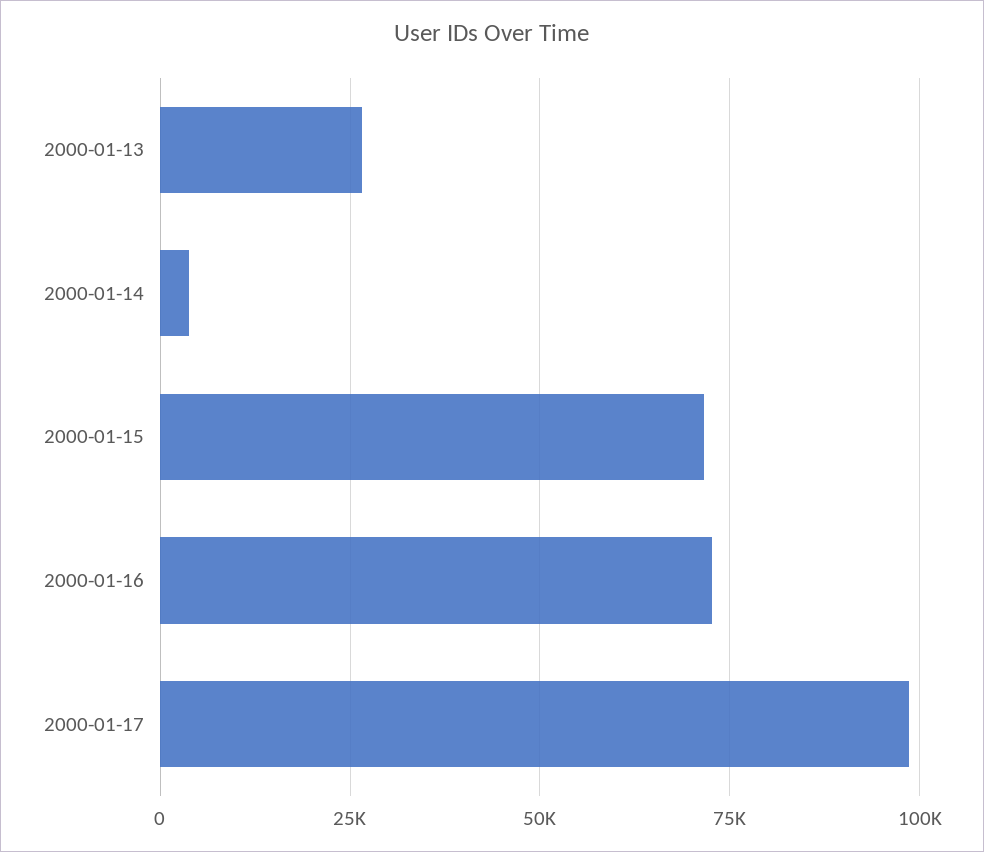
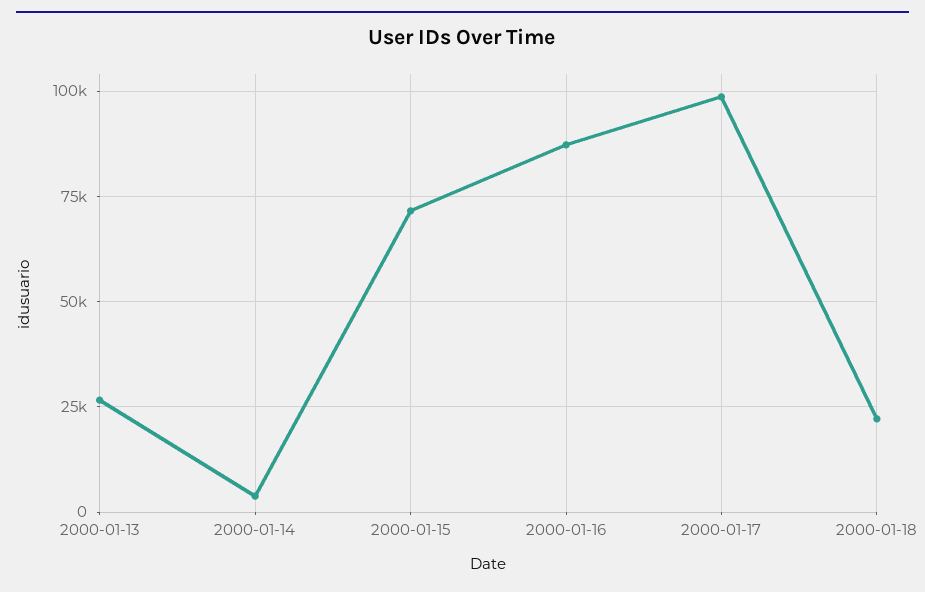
2000-01-16: 72500 -> 87500
2000-01-18: none -> 22500

